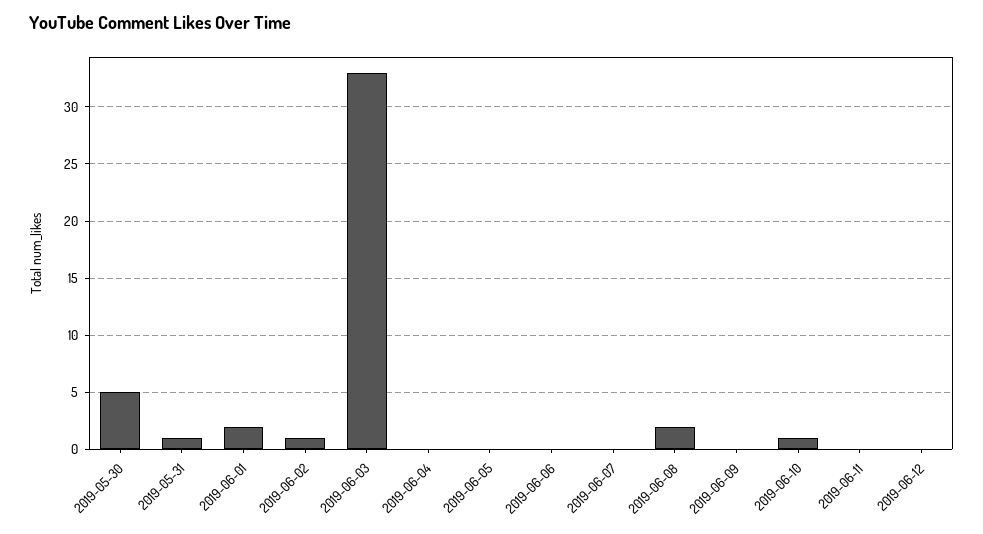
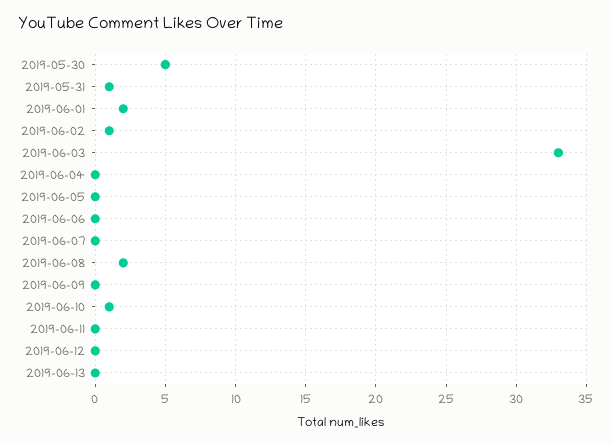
2019-06-13: none -> 0

